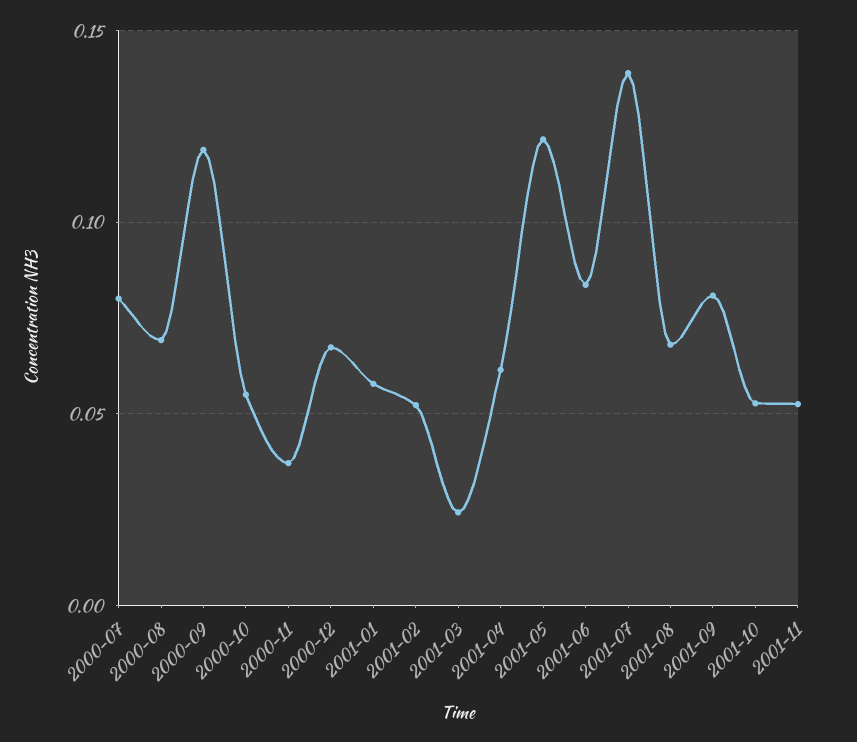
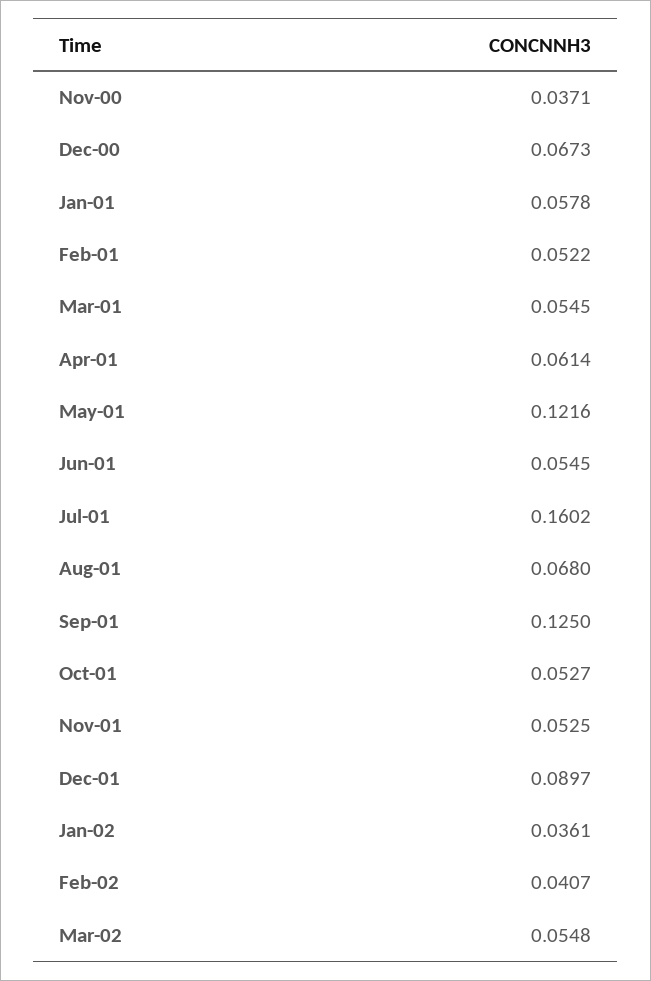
2000-07: 0.08 -> none
2000-08: 0.07 -> none
2000-09: 0.12 -> none
2000-10: 0.055 -> none
2001-03: 0.025 -> 0.0545
2001-06: 0.085 -> 0.0545
2001-07: 0.14 -> 0.1602
2001-09: 0.08 -> 0.125
Dec-01: none -> 0.0897
Jan-02: none -> 0.0361
Feb-02: none -> 0.0407
Mar-02: none -> 0.0548

